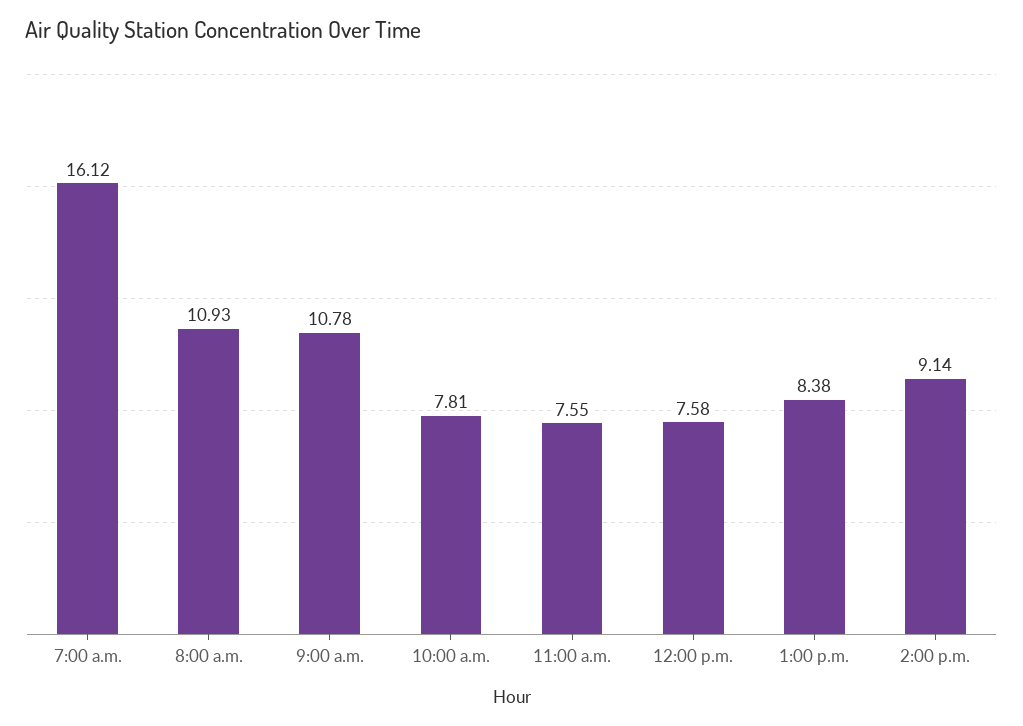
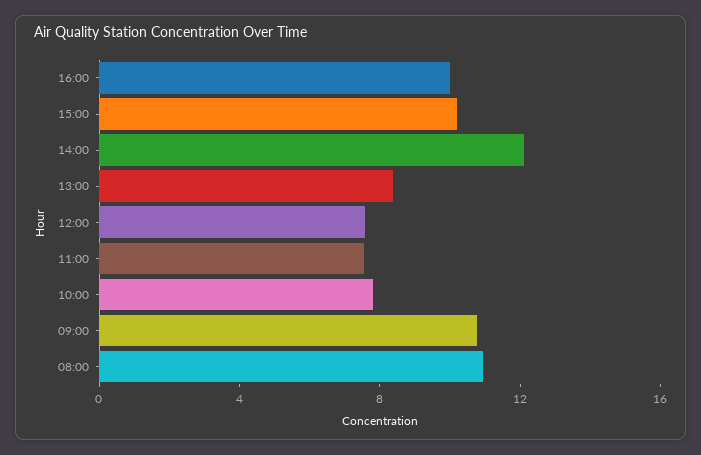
7:00 a.m.: 16.12 -> none
2:00 p.m.: 9.14 -> 12
16:00: none -> 10
15:00: none -> 10

